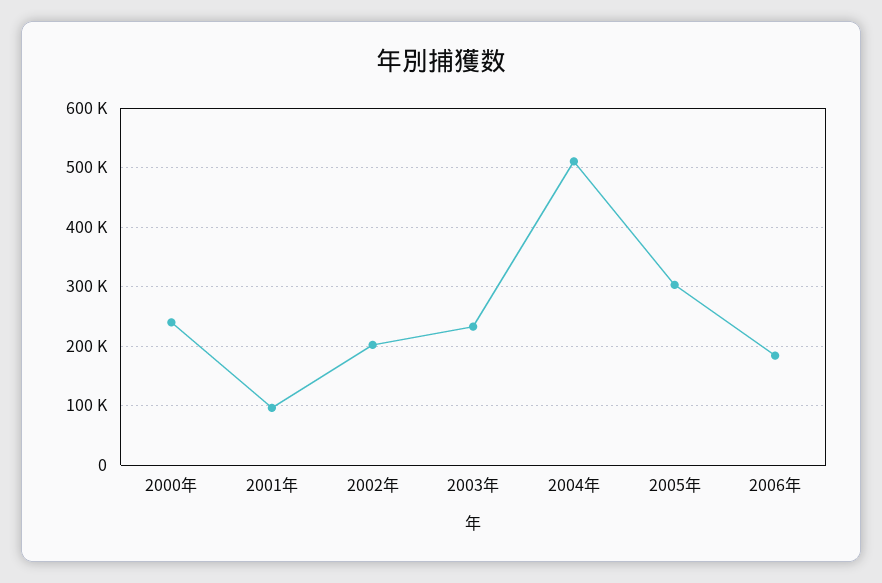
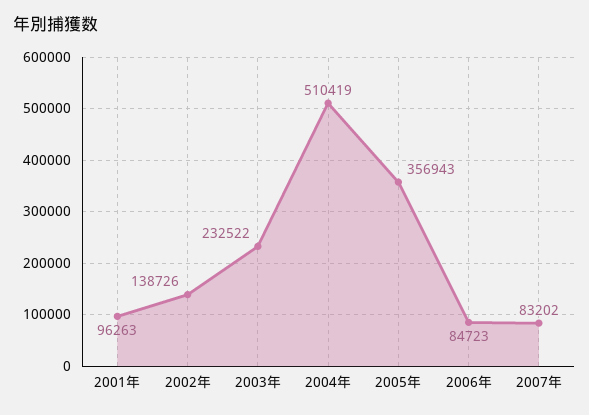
2000年: 240000 -> none
2002年: 200000 -> 138726
2005年: 300000 -> 356943
2006年: 180000 -> 84723
2007年: none -> 83202

